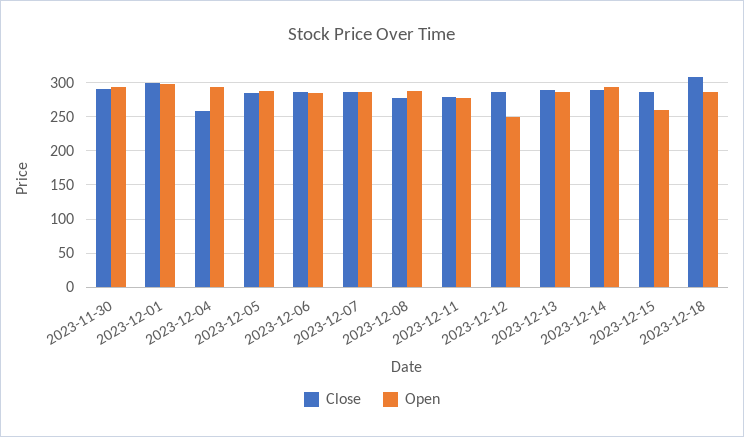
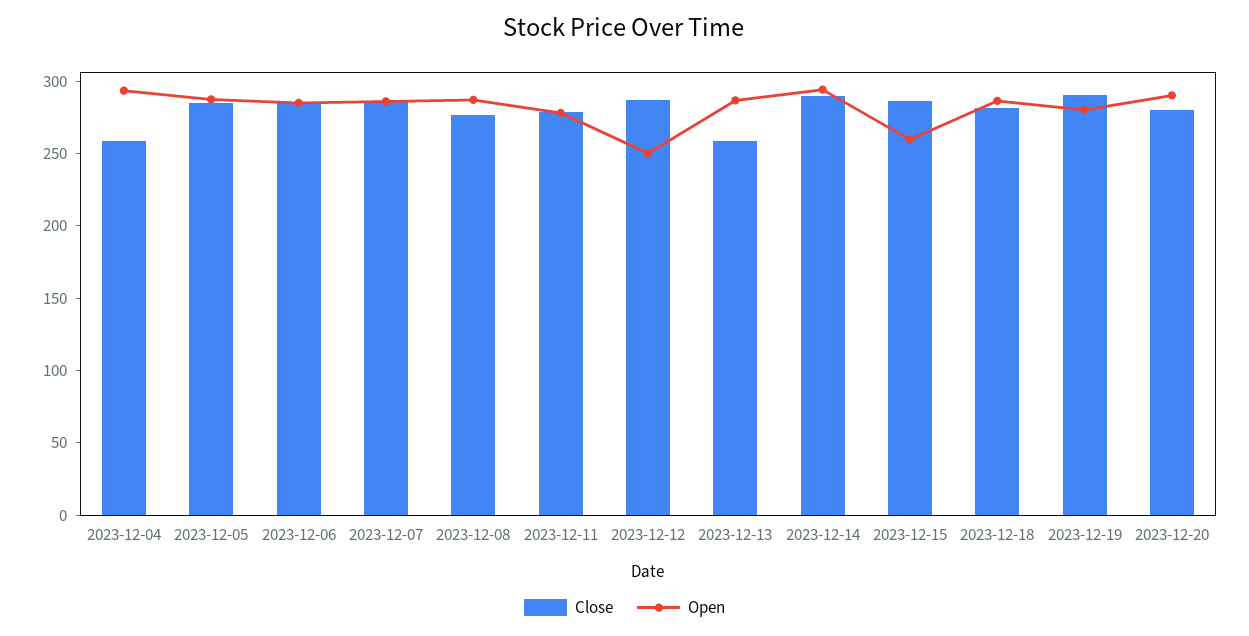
Close, 2023-11-30: 290 -> none
Open, 2023-11-30: 290 -> none
Close, 2023-12-01: 300 -> none
Open, 2023-12-01: 300 -> none
Close, 2023-12-13: 290 -> 260
Close, 2023-12-18: 310 -> 280
Close, 2023-12-19: none -> 290
Open, 2023-12-19: none -> 280
Close, 2023-12-20: none -> 280
Open, 2023-12-20: none -> 290

